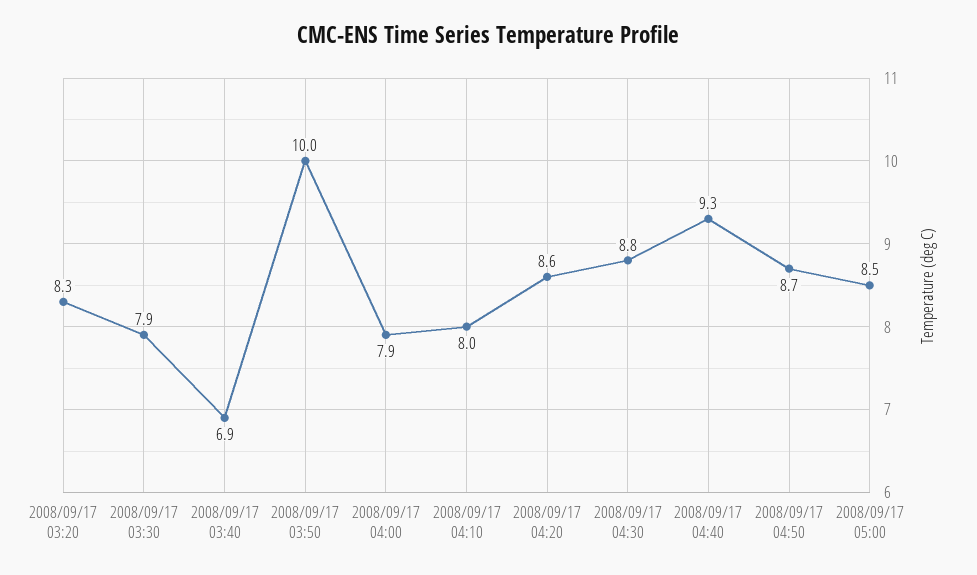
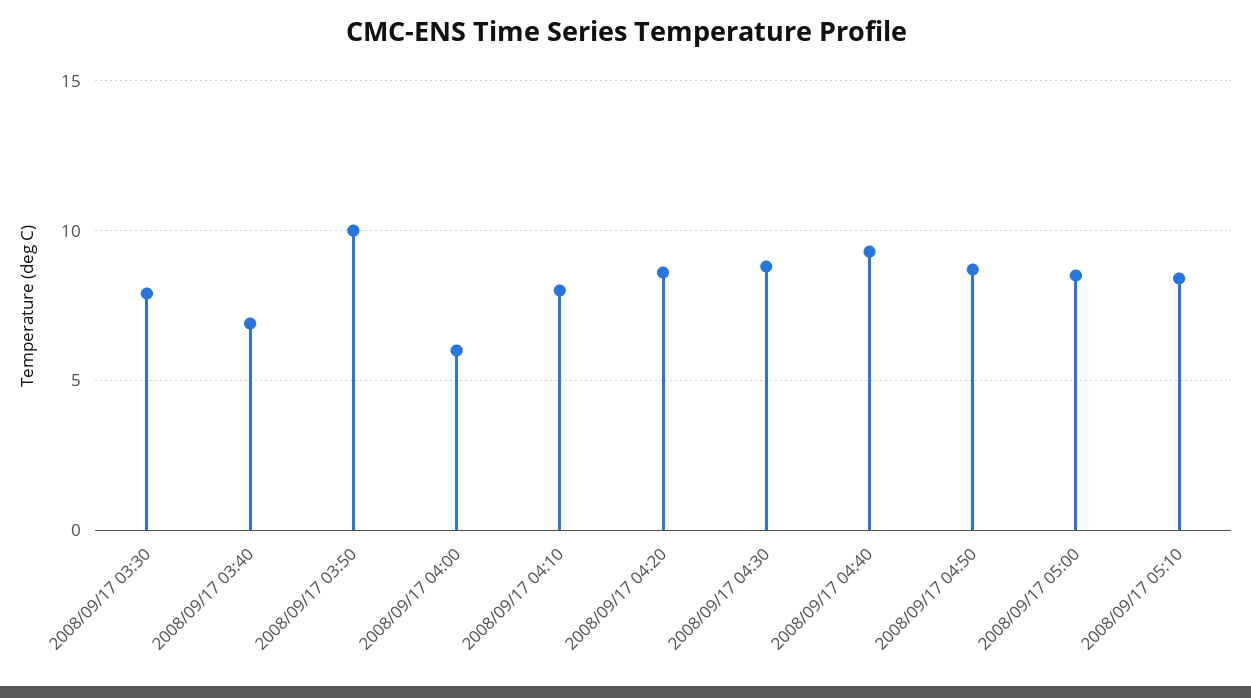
2008/09/17 03:20: 8.3 -> none
2008/09/17 04:00: 7.9 -> 6
2008/09/17 05:10: none -> 8.5

